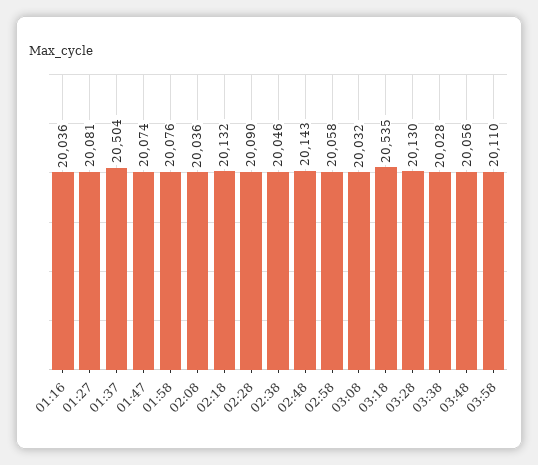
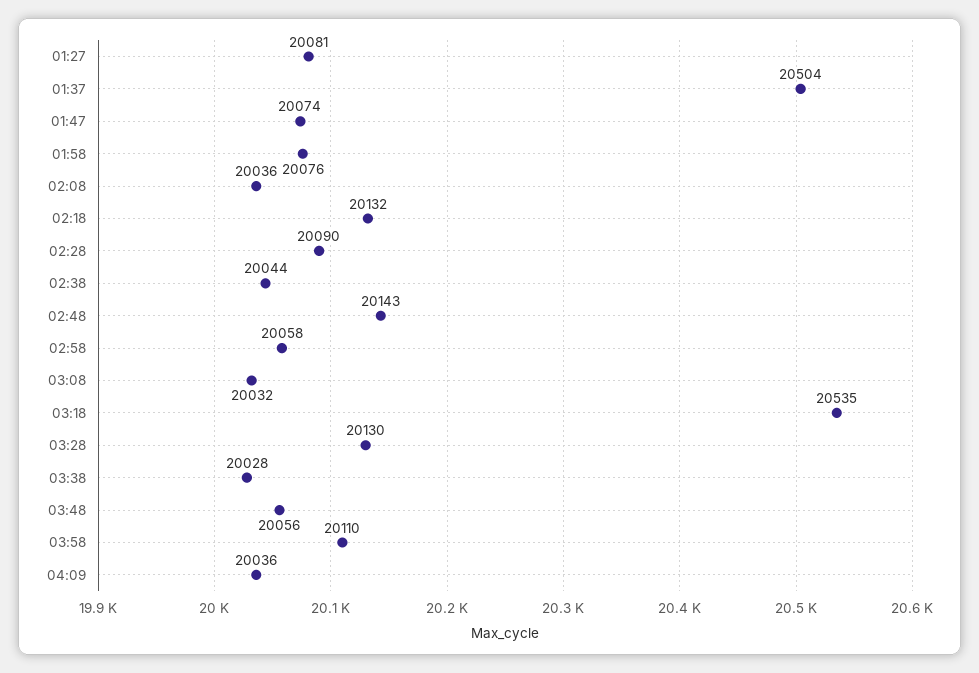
01:16: 20036 -> none
02:38: 20046 -> 20044
04:09: none -> 20036

